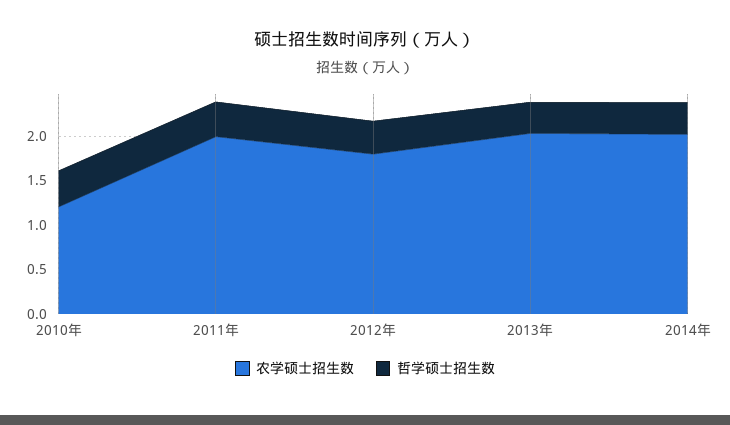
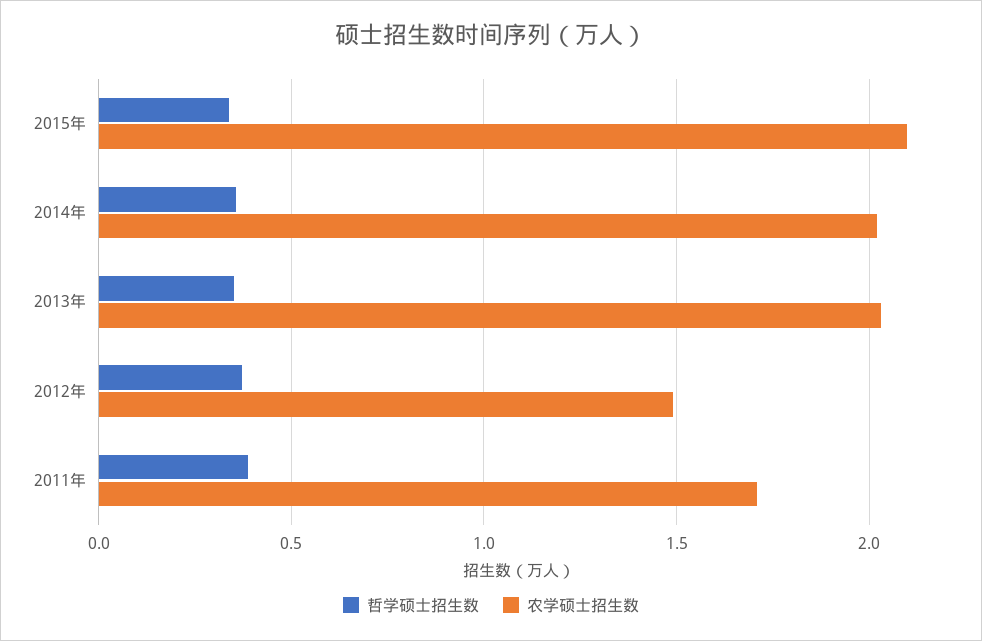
农学硕士招生数, 2010年: 1.2 -> none
哲学硕士招生数, 2010年: 0.4 -> none
农学硕士招生数, 2011年: 2 -> 1.7
农学硕士招生数, 2012年: 1.8 -> 1.5
哲学硕士招生数, 2015年: none -> 0.35
农学硕士招生数, 2015年: none -> 2.1

